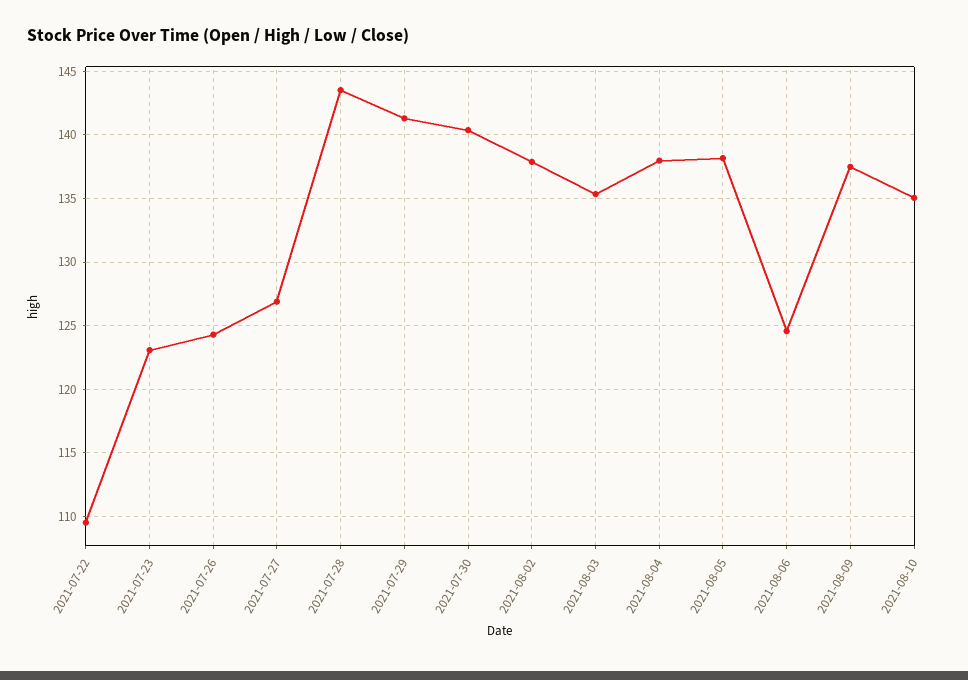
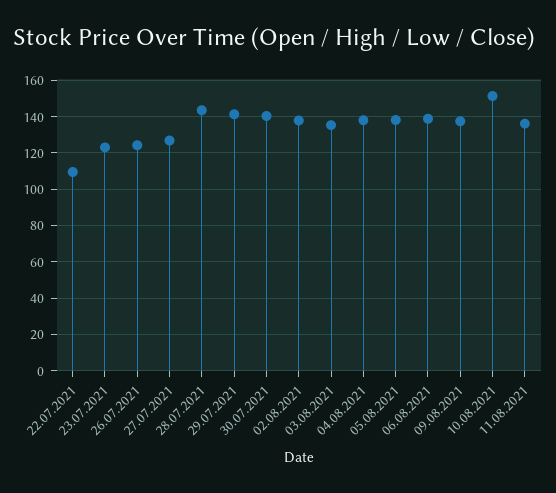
2021-08-06: 124.5 -> 140
2021-08-10: 135 -> 150
11.08.2021: none -> 135

